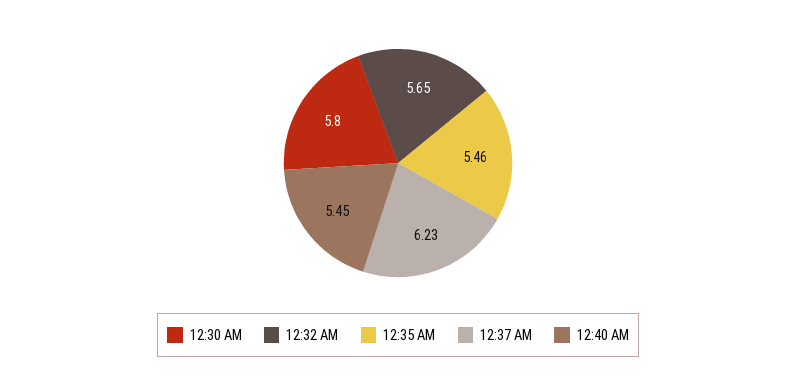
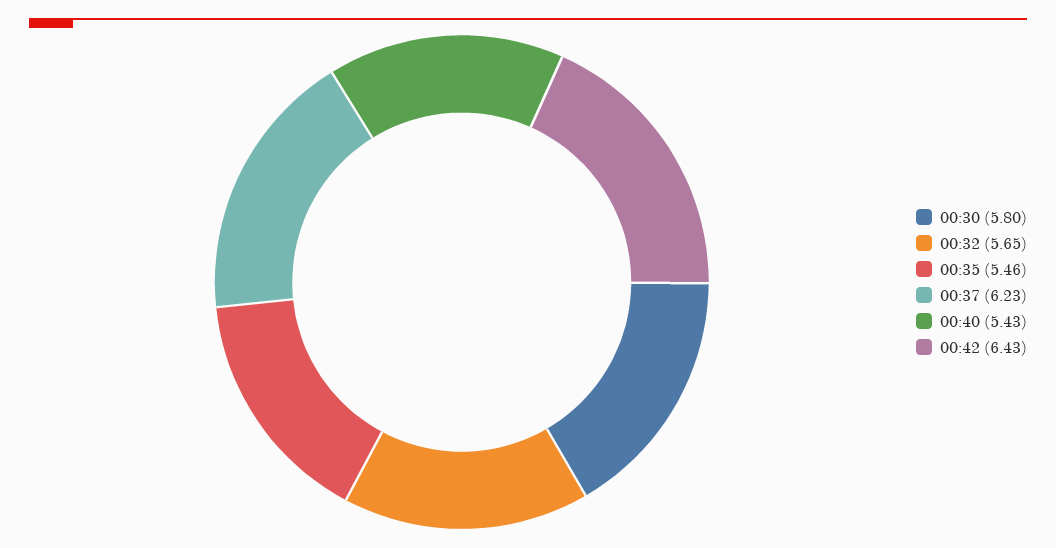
12:40 AM: 5.45 -> 5.43
00:42: none -> 6.43

